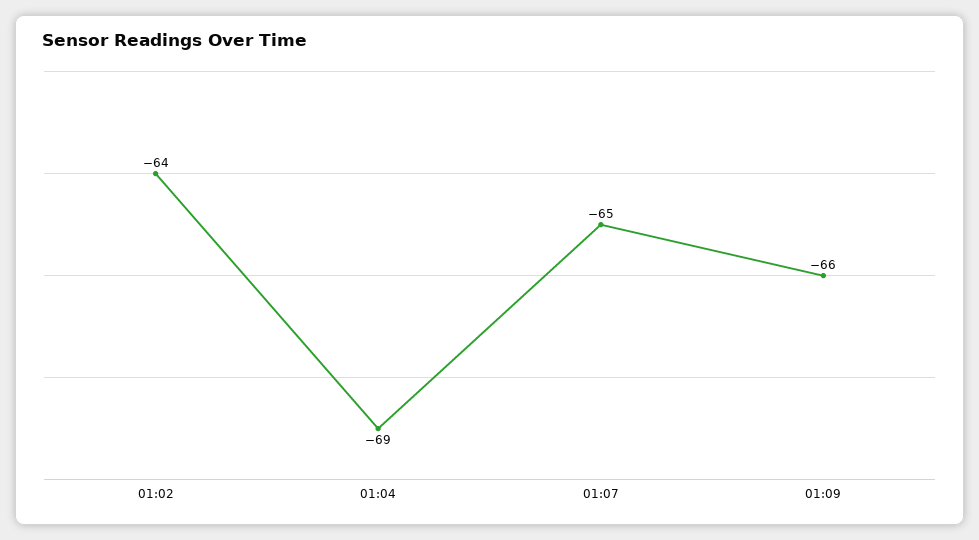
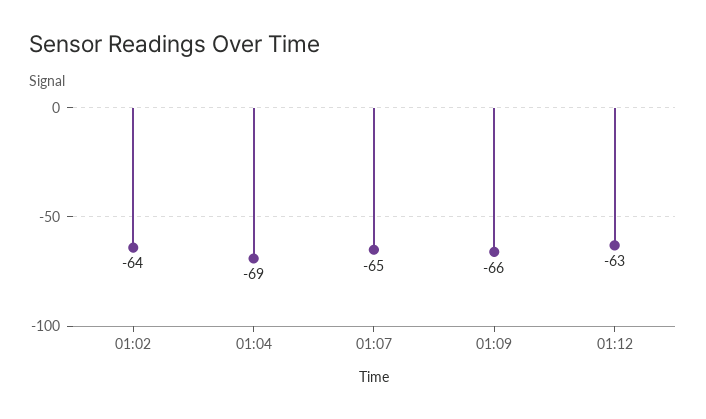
01:12: none -> -63

